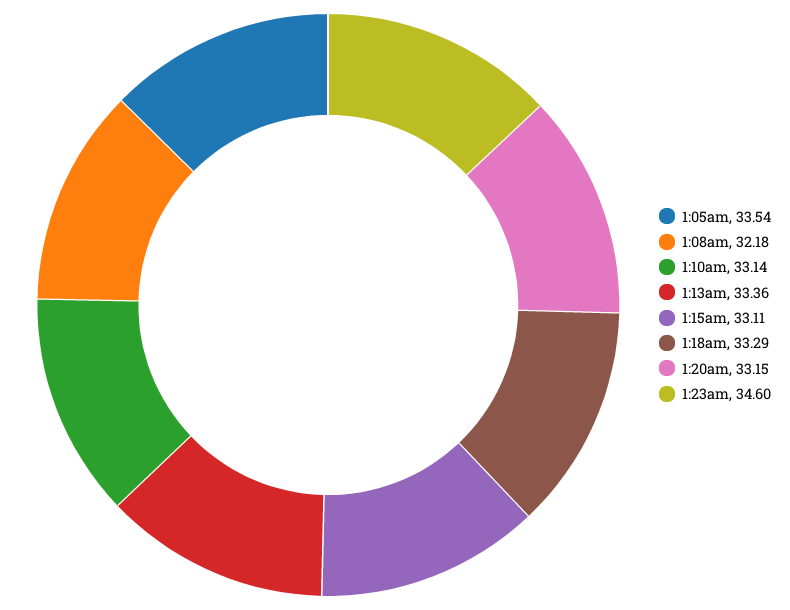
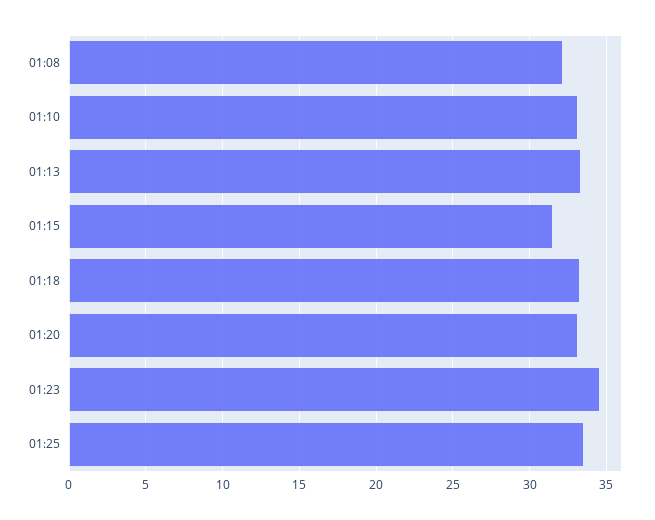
1:05am: 33.54 -> none
1:15am: 33.11 -> 31.5
01:25: none -> 33.5

